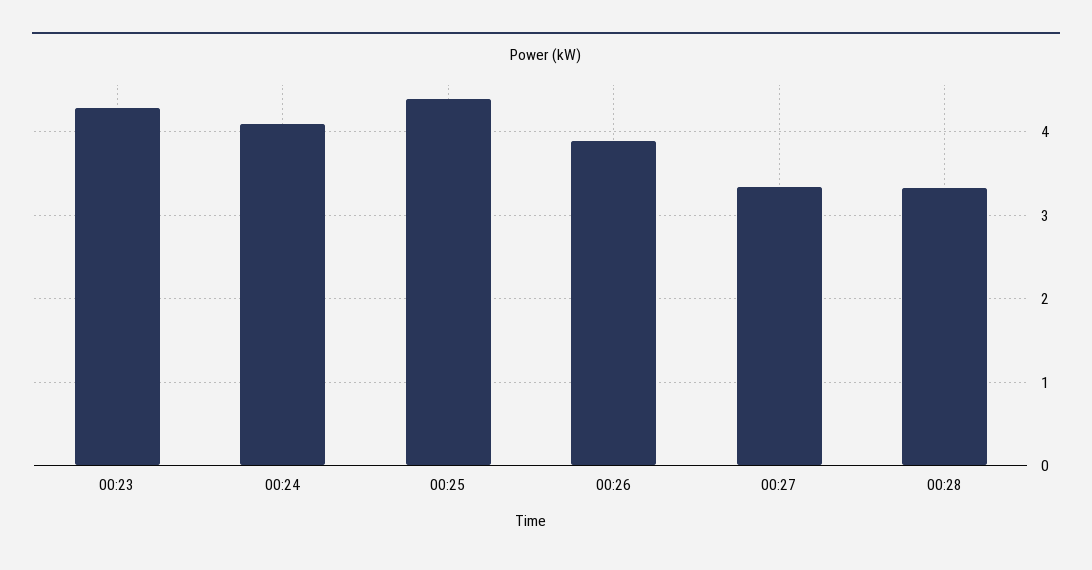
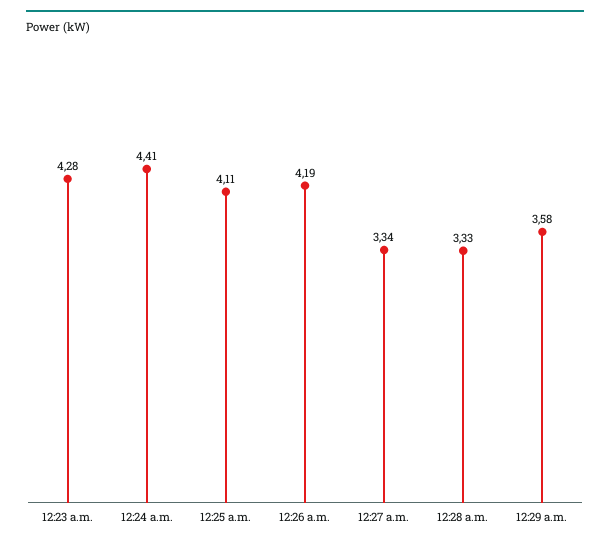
00:24: 4.1 -> 4.41
00:25: 4.4 -> 4.11
00:26: 3.9 -> 4.19
12:29 a.m.: none -> 3.58

